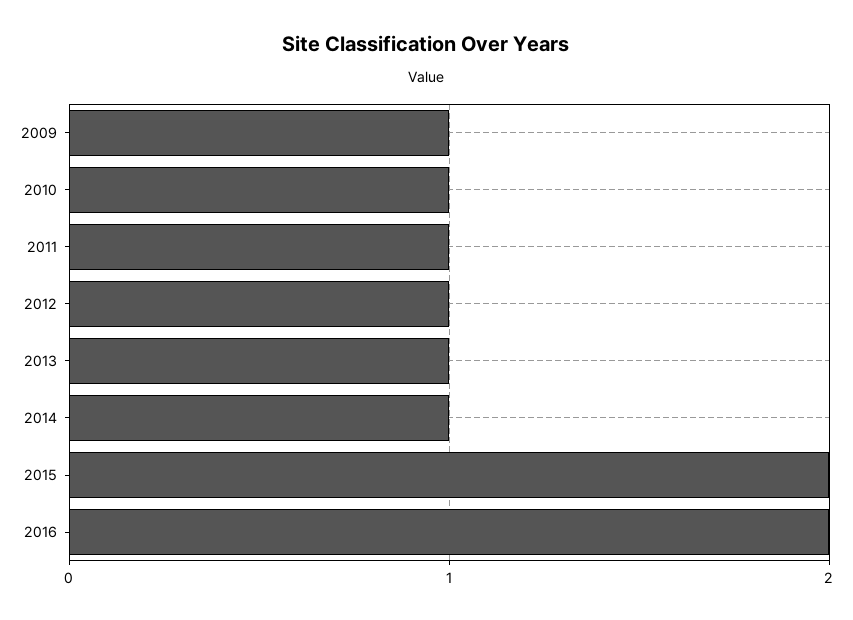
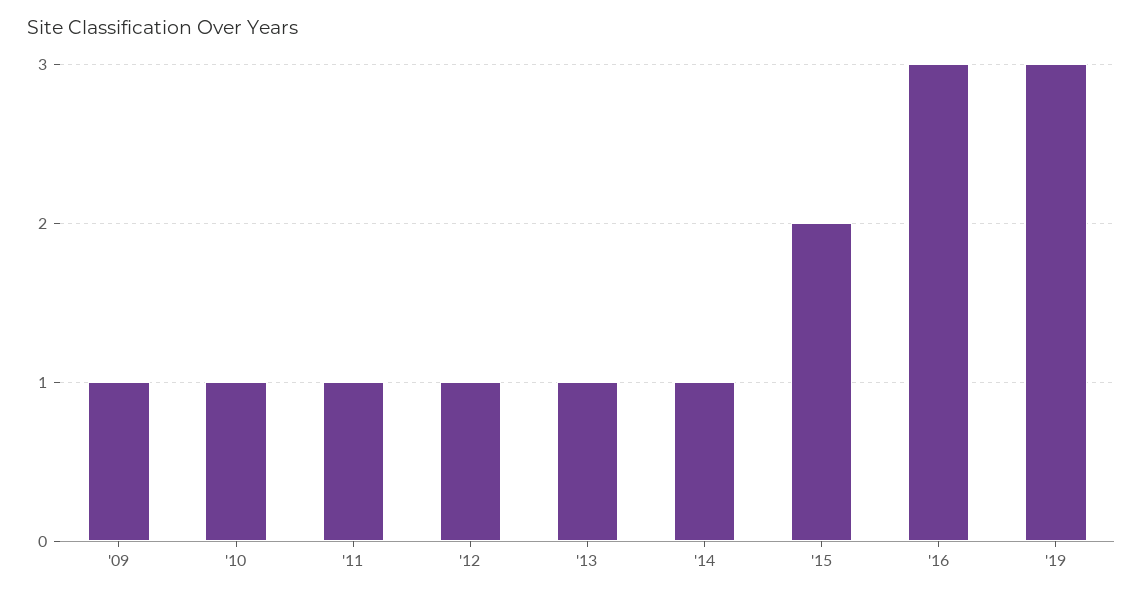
2016: 2 -> 3
'19: none -> 3

